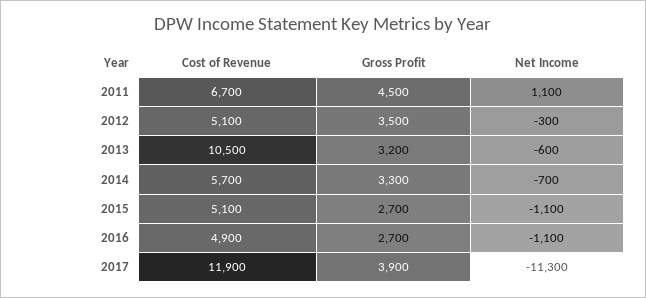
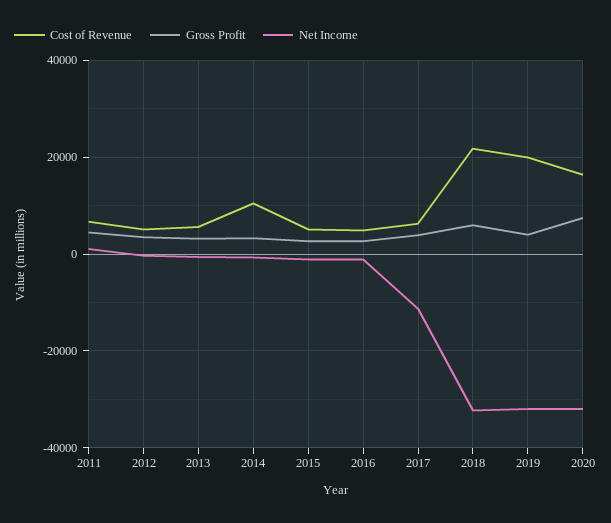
Cost of Revenue, 2013: 10500 -> 6000
Cost of Revenue, 2014: 5700 -> 10000
Cost of Revenue, 2017: 11900 -> 6000
Cost of Revenue, 2018: none -> 22000
Gross Profit, 2018: none -> 6000
Net Income, 2018: none -> -32000
Cost of Revenue, 2019: none -> 20000
Gross Profit, 2019: none -> 4000
Net Income, 2019: none -> -32000
Cost of Revenue, 2020: none -> 16000
Gross Profit, 2020: none -> 8000
Net Income, 2020: none -> -32000

